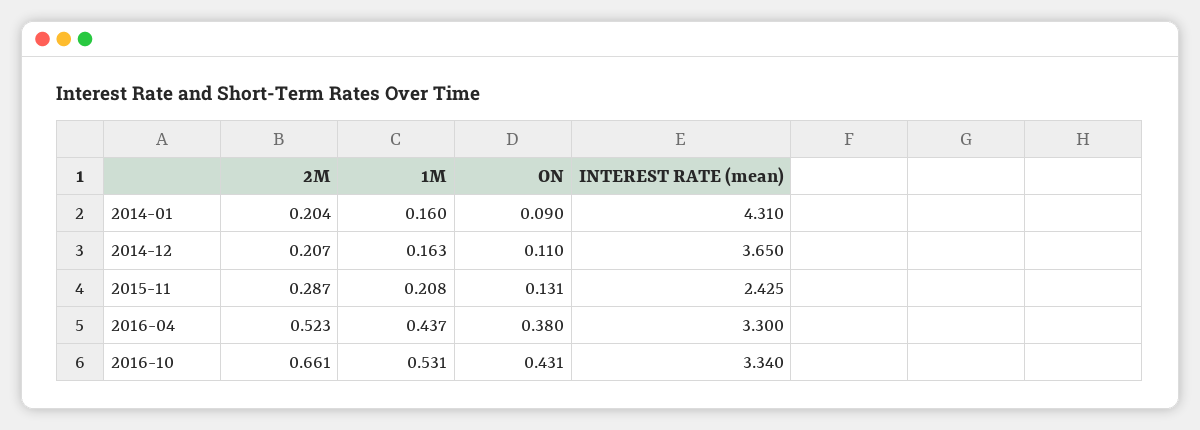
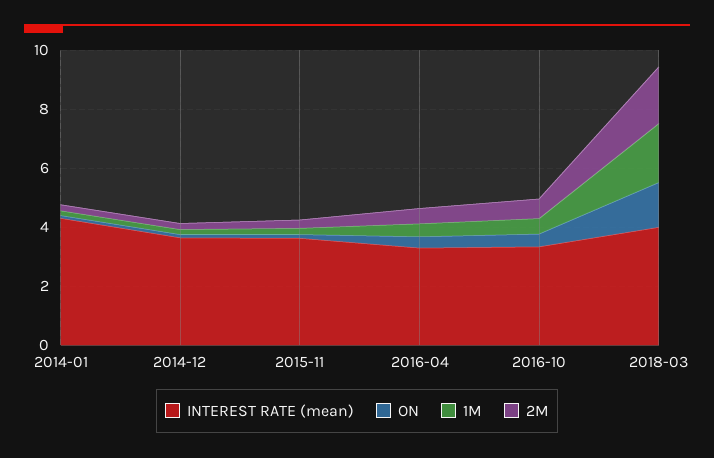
INTEREST RATE (mean), 2015-11: 2.425 -> 3.5
INTEREST RATE (mean), 2018-03: none -> 4
ON, 2018-03: none -> 1.5
1M, 2018-03: none -> 2
2M, 2018-03: none -> 2

